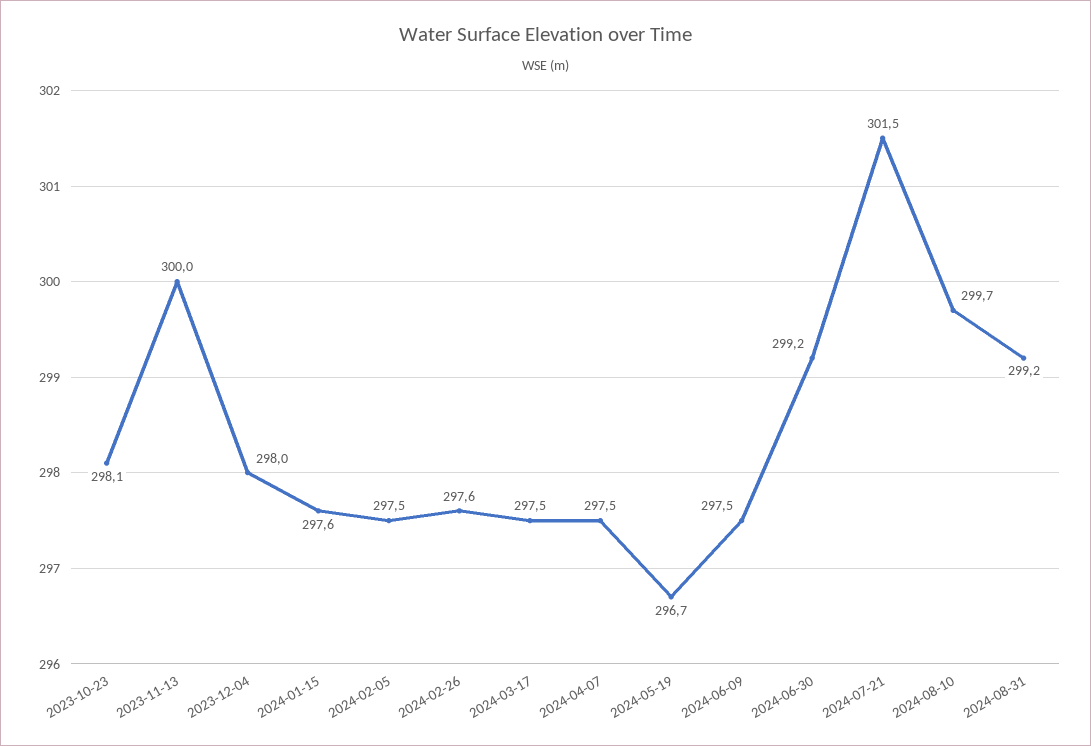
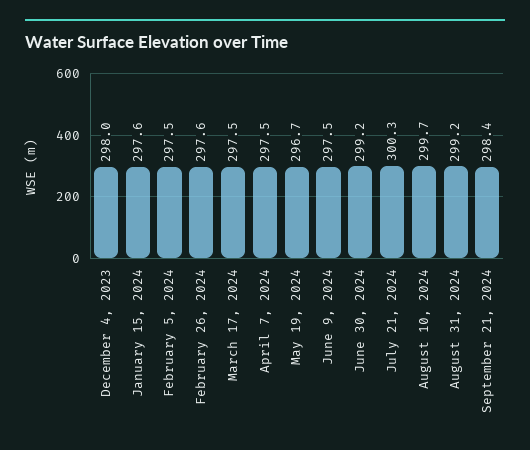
2023-10-23: 298.1 -> none
2023-11-13: 300 -> none
2024-07-21: 301.5 -> 300.3
September 21, 2024: none -> 298.4

